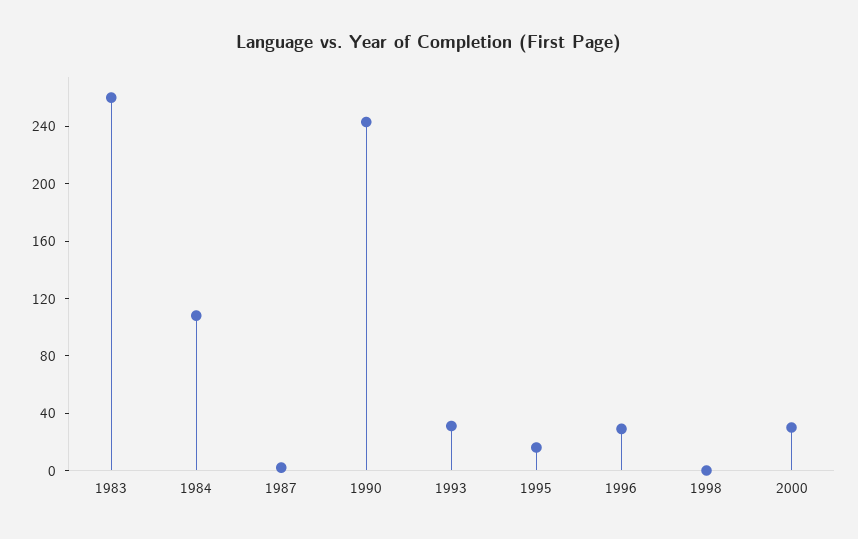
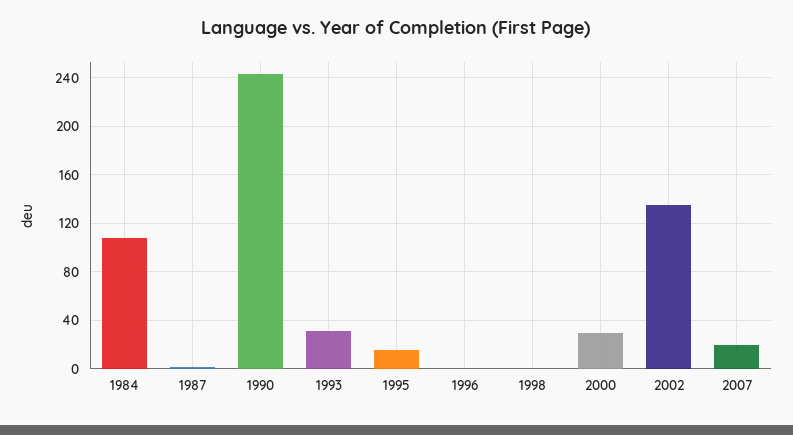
1983: 260 -> none
1996: 30 -> 0
2002: none -> 135
2007: none -> 20

